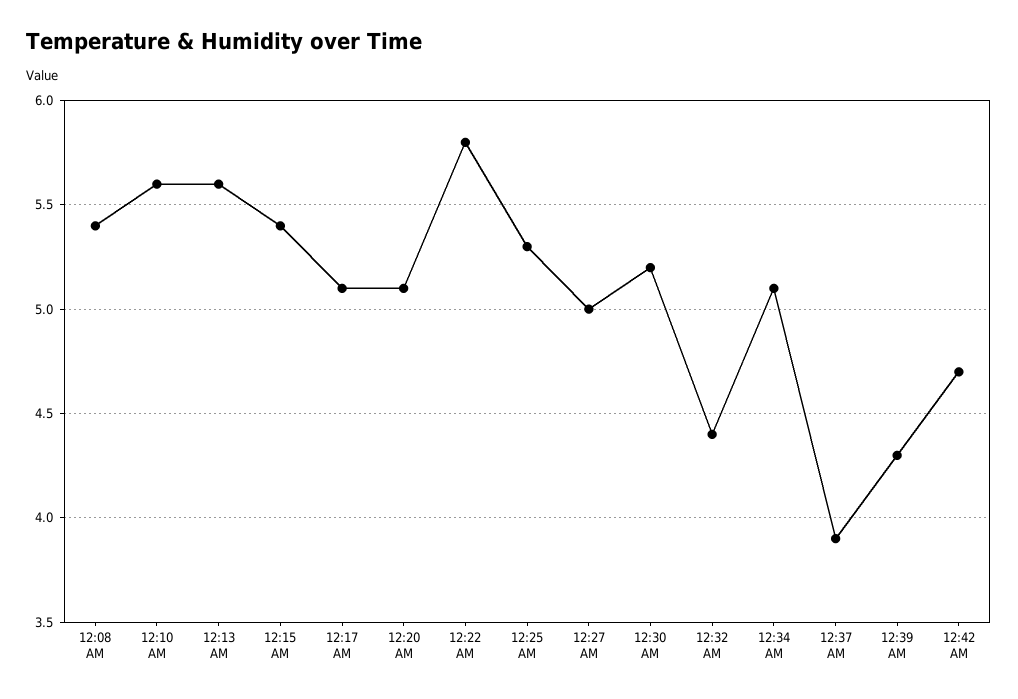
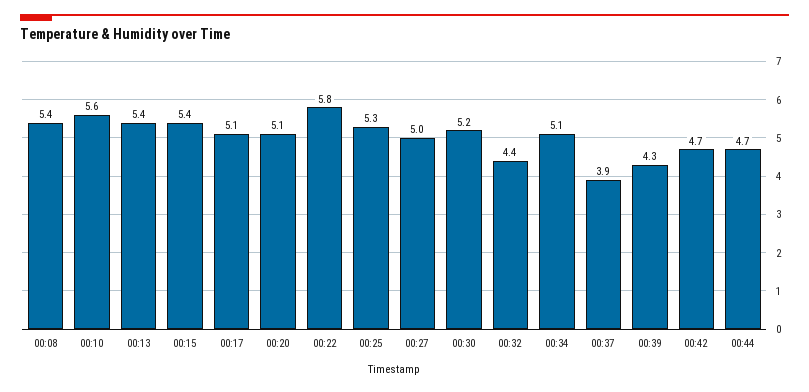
12:13 AM: 5.6 -> 5.4
00:44: none -> 4.7

